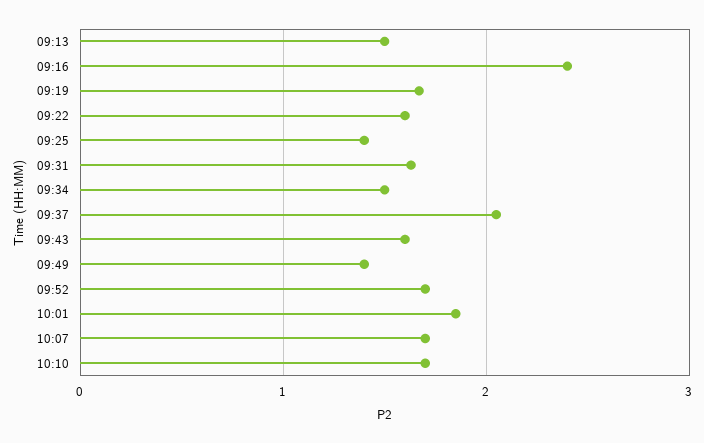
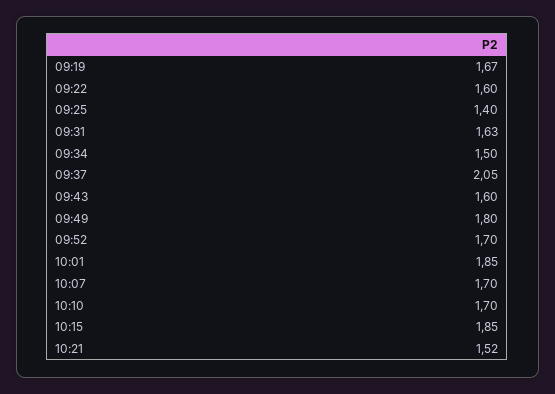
09:13: 1.5 -> none
09:16: 2.4 -> none
09:49: 1.4 -> 1.8
10:15: none -> 1.85
10:21: none -> 1.52

